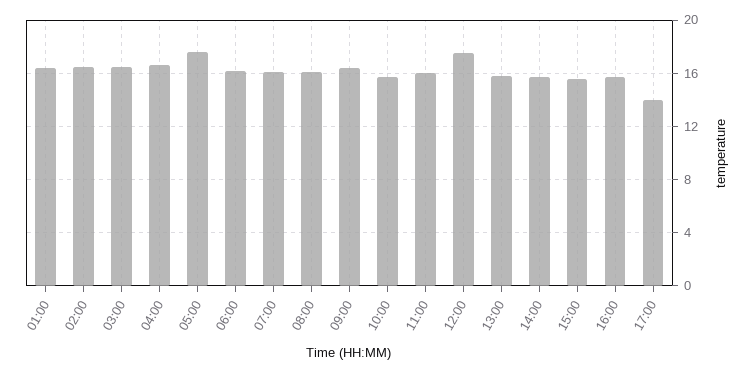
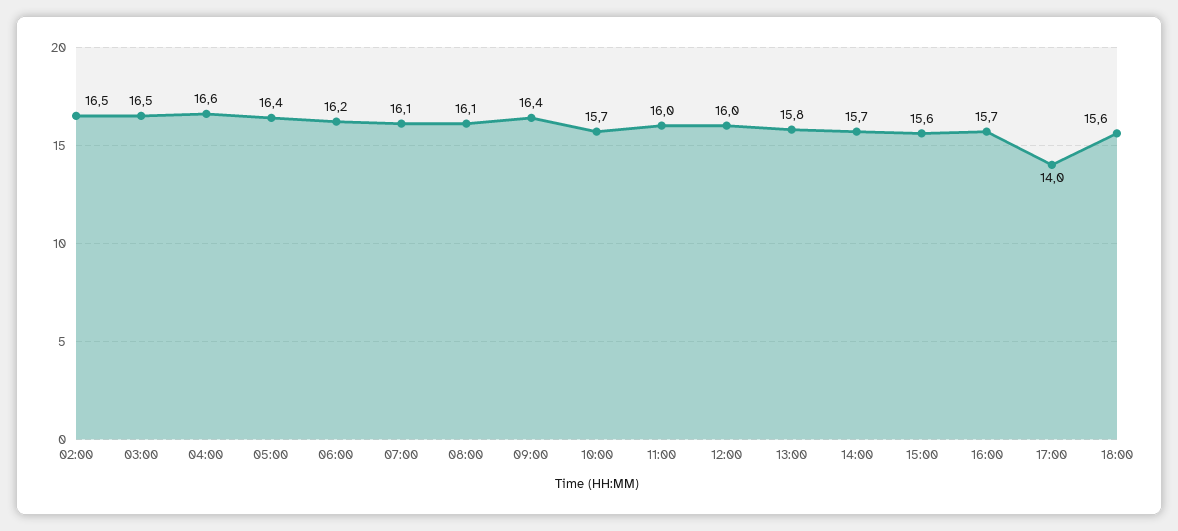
01:00: 16.5 -> none
05:00: 17.5 -> 16.4
12:00: 17.5 -> 16
18:00: none -> 15.6

